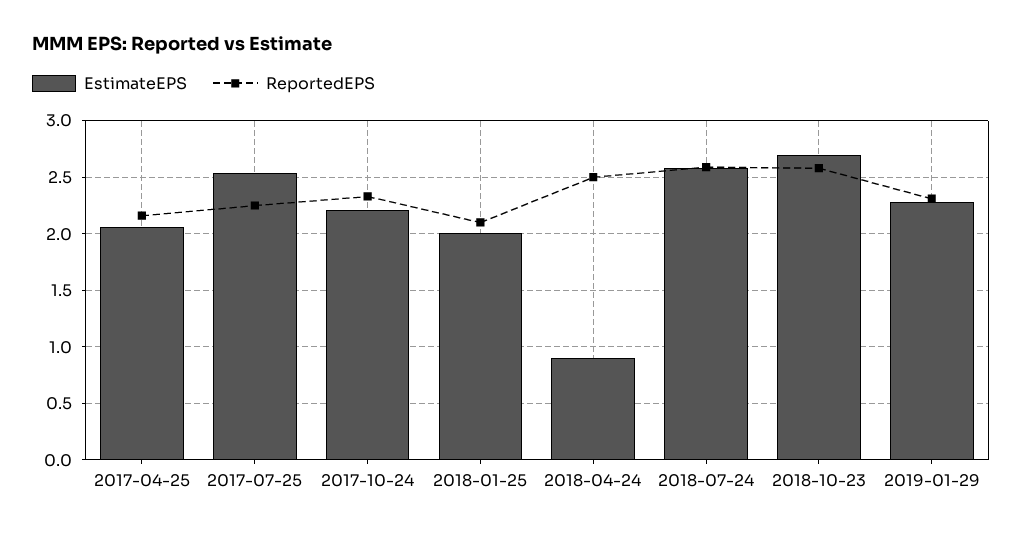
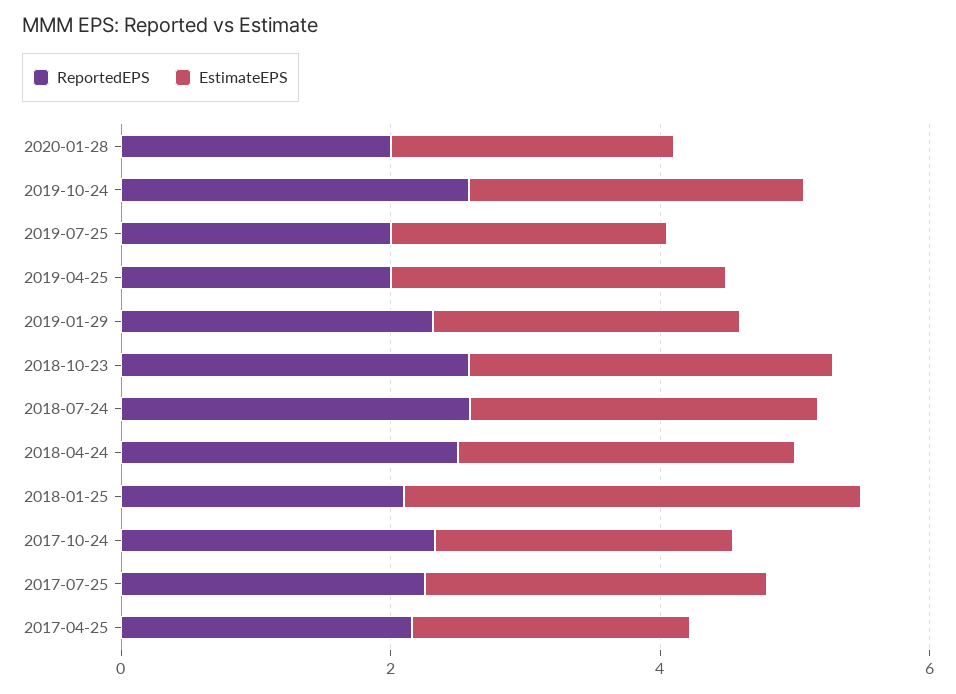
EstimateEPS, 2018-01-25: 2 -> 3.5
EstimateEPS, 2018-04-24: 0.9 -> 2.5
ReportedEPS, 2020-01-28: none -> 2
EstimateEPS, 2020-01-28: none -> 2
ReportedEPS, 2019-10-24: none -> 2.5
EstimateEPS, 2019-10-24: none -> 2.5
ReportedEPS, 2019-07-25: none -> 2
EstimateEPS, 2019-07-25: none -> 2
ReportedEPS, 2019-04-25: none -> 2
EstimateEPS, 2019-04-25: none -> 2.5

